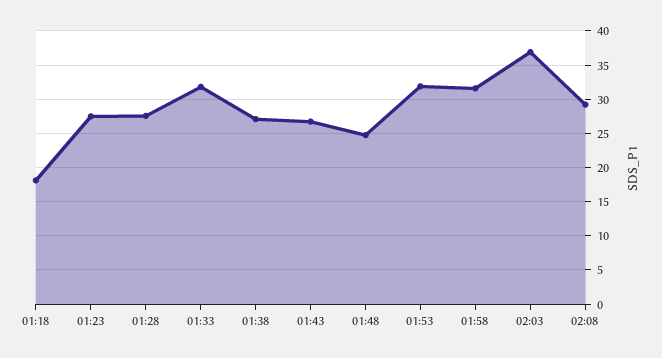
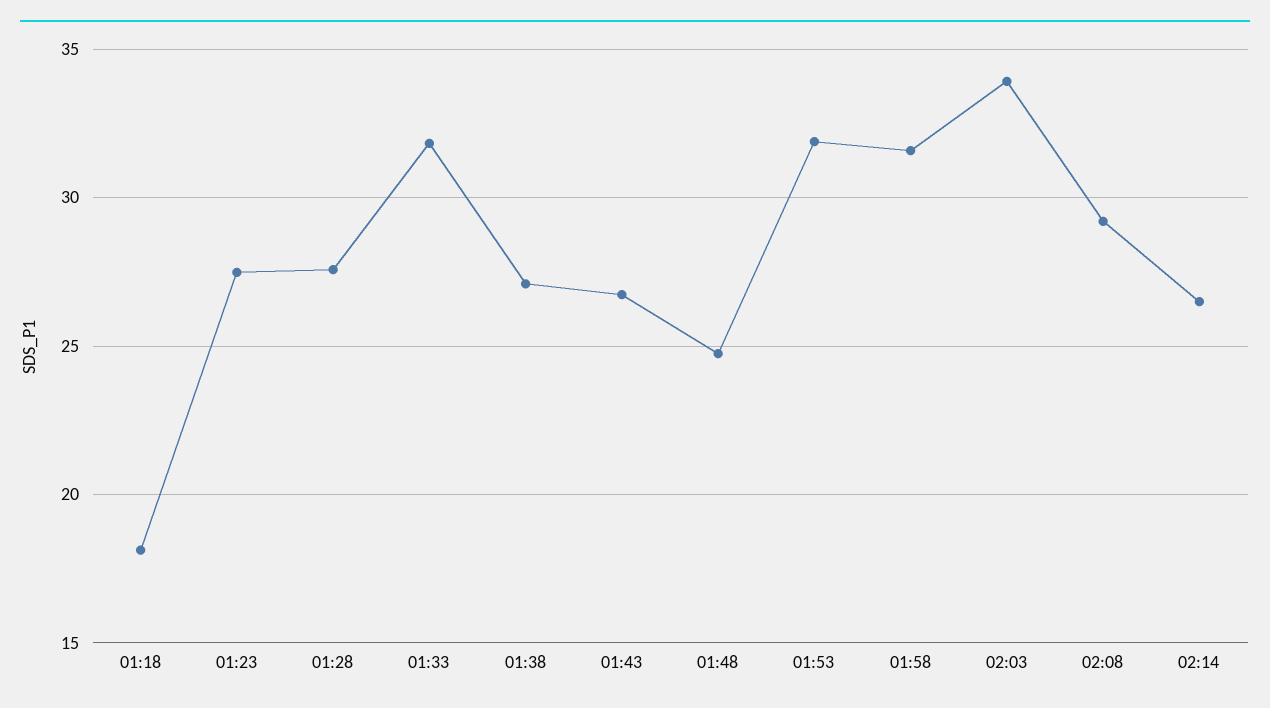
02:03: 37 -> 34
02:14: none -> 26.5

